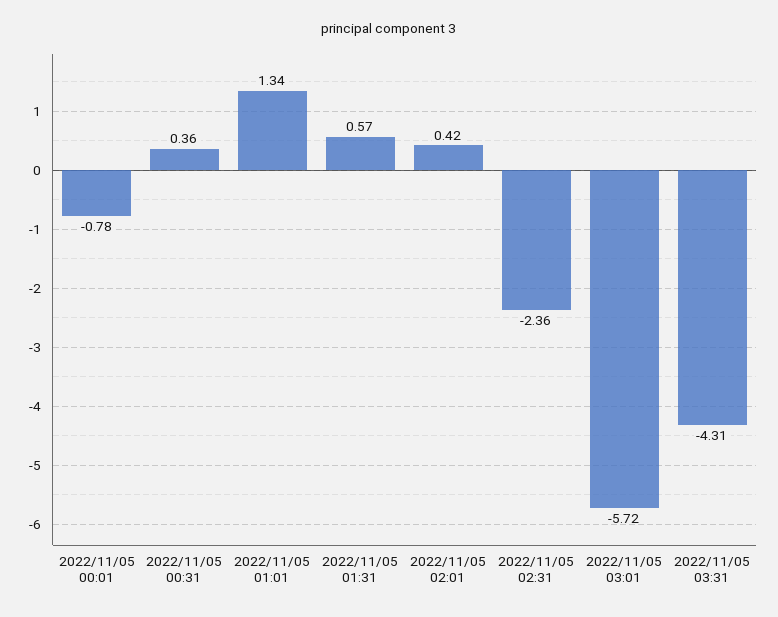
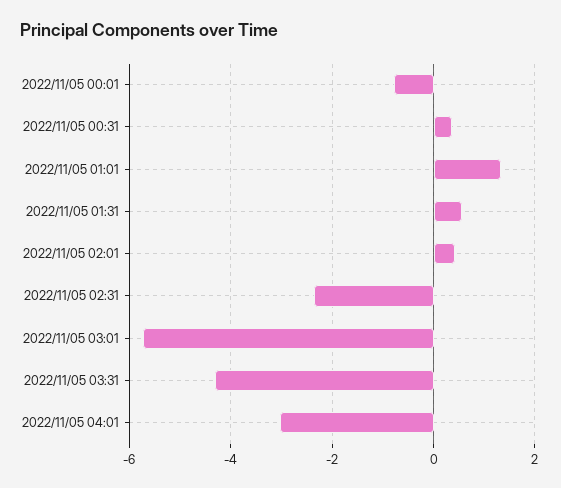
2022/11/05 04:01: none -> -3

